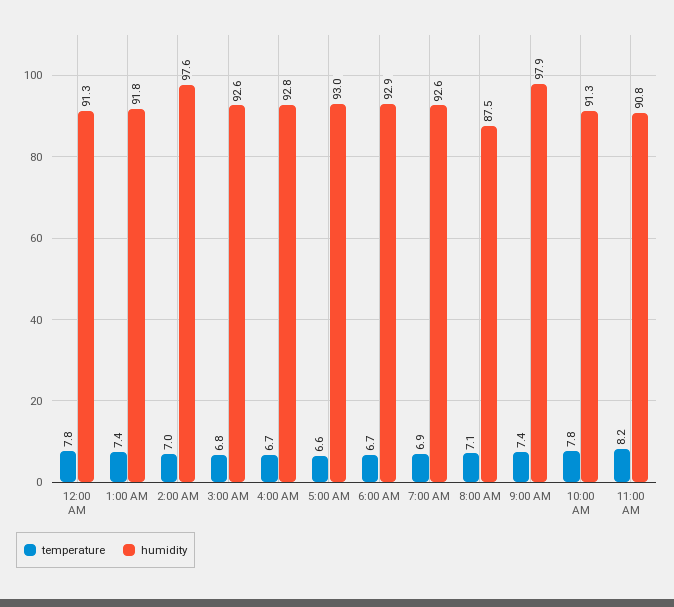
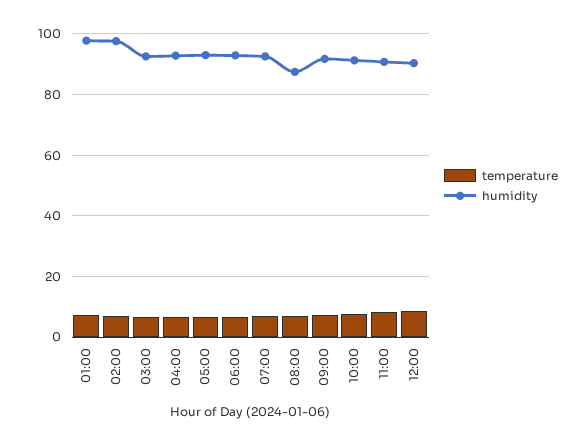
temperature, 12:00 AM: 7.8 -> none
humidity, 12:00 AM: 91.3 -> none
humidity, 1:00 AM: 91.8 -> 98
humidity, 9:00 AM: 97.9 -> 92
temperature, 12:00: none -> 8
humidity, 12:00: none -> 90

